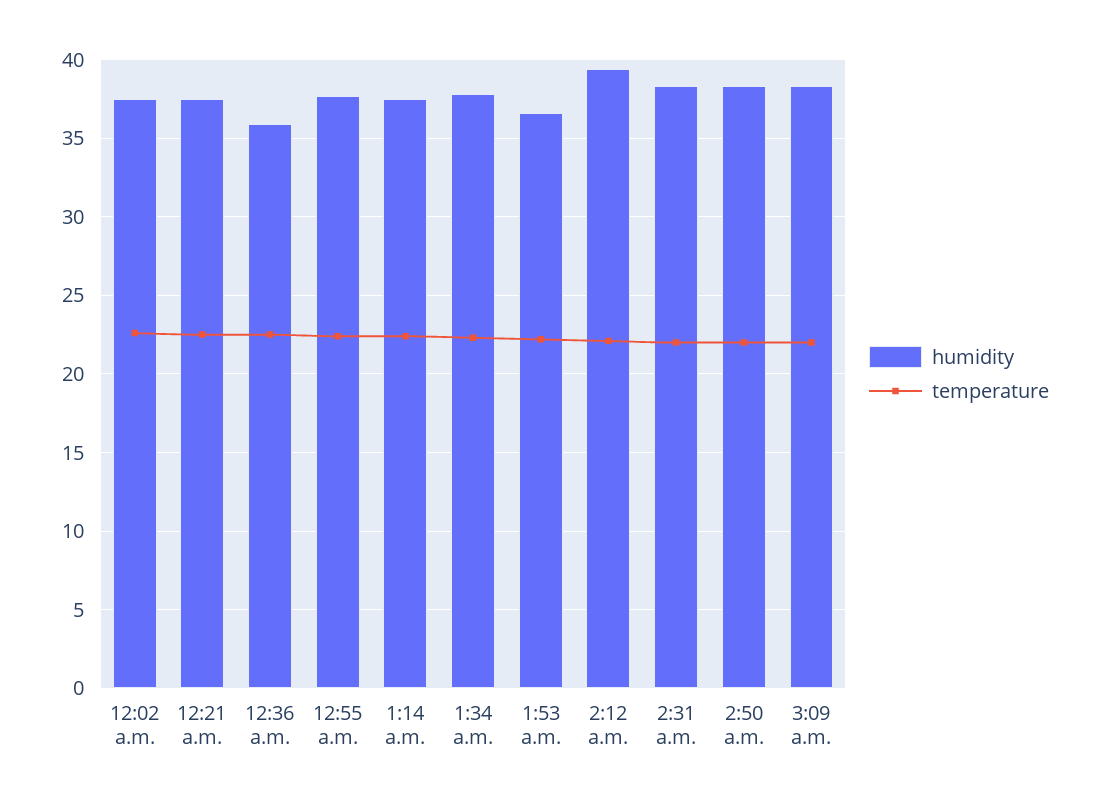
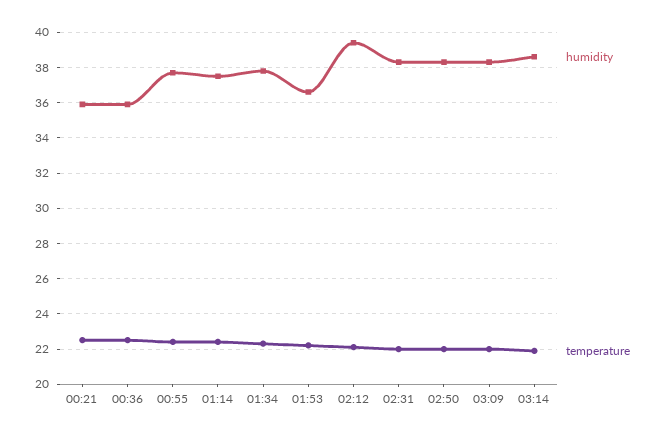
humidity, 12:02 a.m.: 37.5 -> none
temperature, 12:02 a.m.: 22.5 -> none
humidity, 12:21 a.m.: 37.5 -> 36
humidity, 03:14: none -> 38.5
temperature, 03:14: none -> 22

